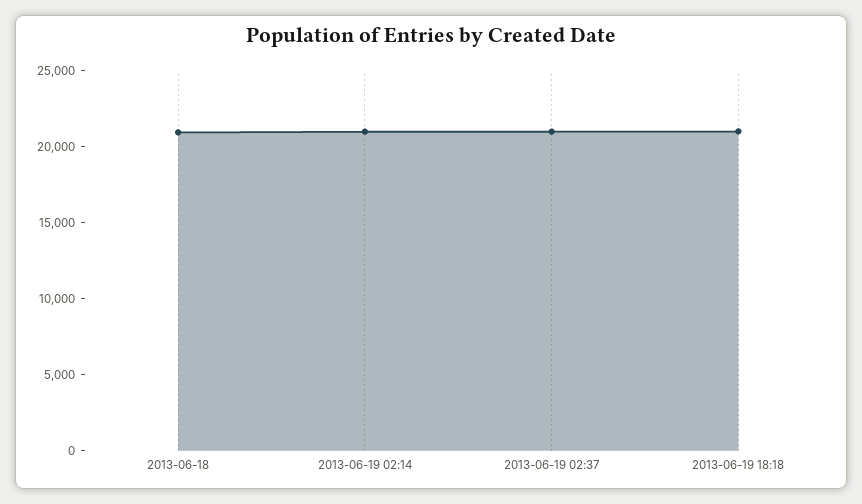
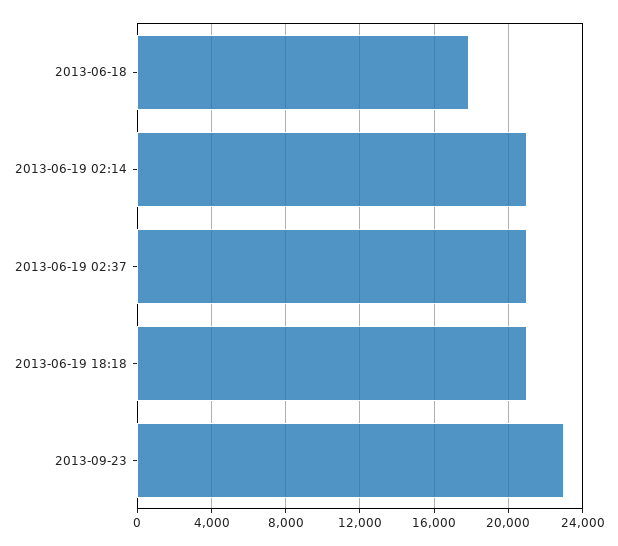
2013-06-18: 21000 -> 18000
2013-09-23: none -> 23000

